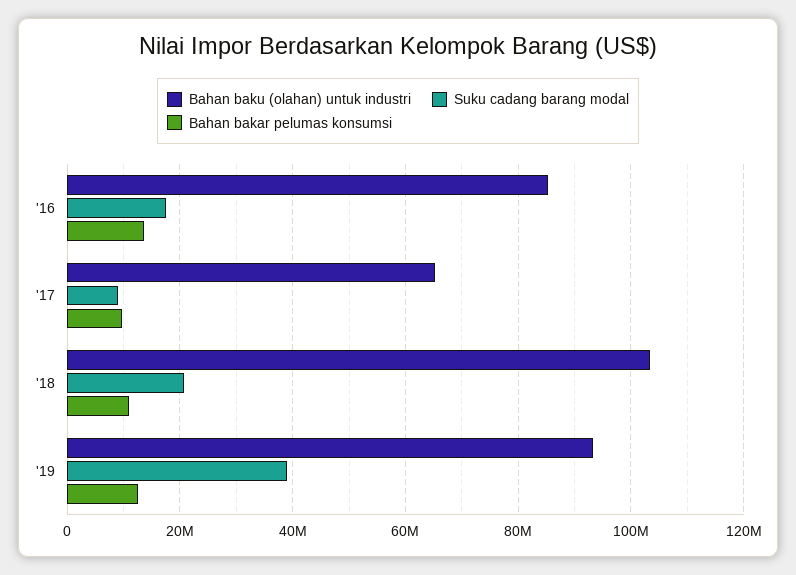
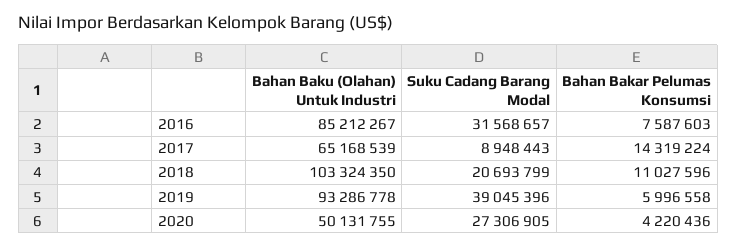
Suku cadang barang modal, '16: 18000000 -> 31568657
Bahan bakar pelumas konsumsi, '16: 14000000 -> 7587603
Bahan bakar pelumas konsumsi, '17: 10000000 -> 14319224
Bahan bakar pelumas konsumsi, '19: 12000000 -> 5996558
Bahan baku (olahan) untuk industri, 2020: none -> 50131755
Suku cadang barang modal, 2020: none -> 27306905
Bahan bakar pelumas konsumsi, 2020: none -> 4220436

